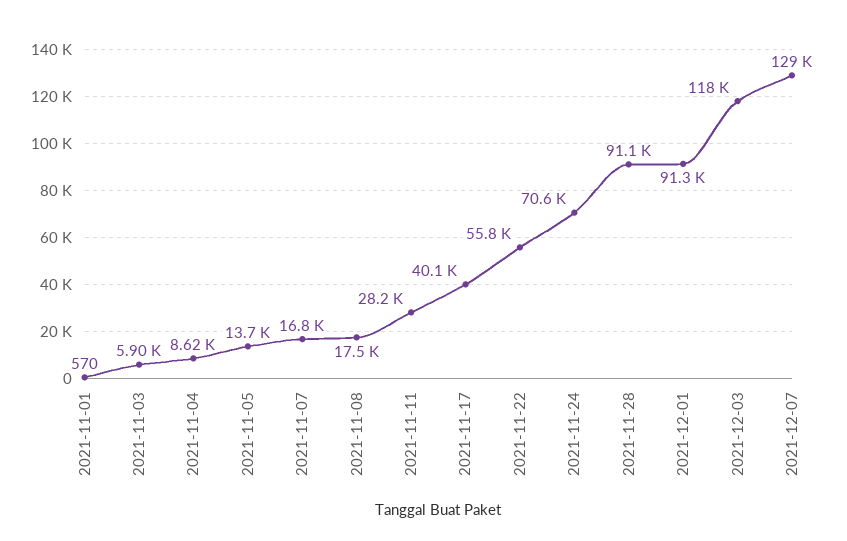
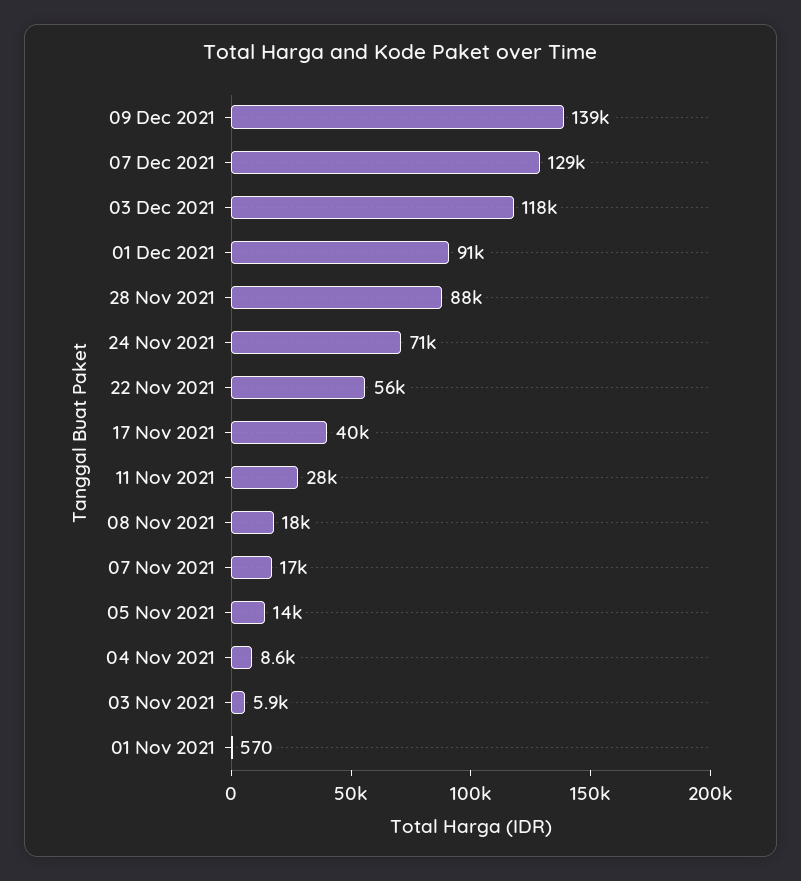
2021-11-28: 91100 -> 88000
09 Dec 2021: none -> 139000

